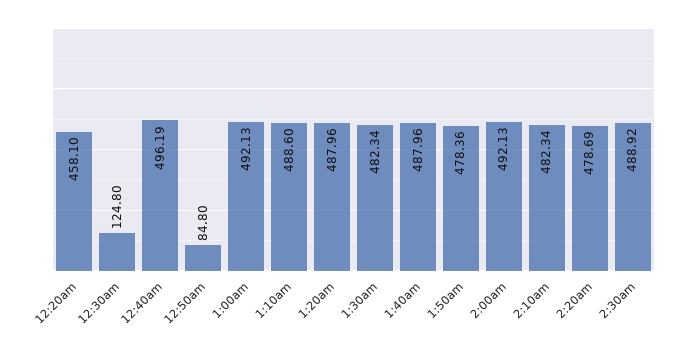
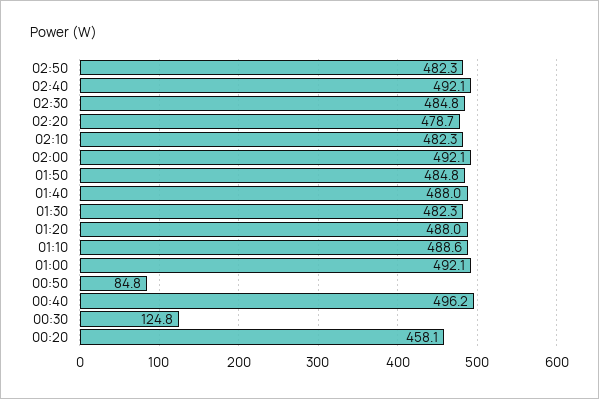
1:50am: 478.36 -> 484.8
2:30am: 488.92 -> 484.8
02:50: none -> 482.3
02:40: none -> 492.1

